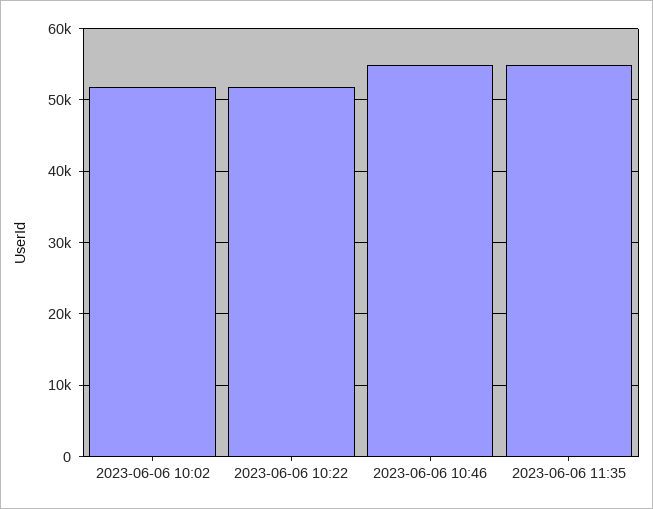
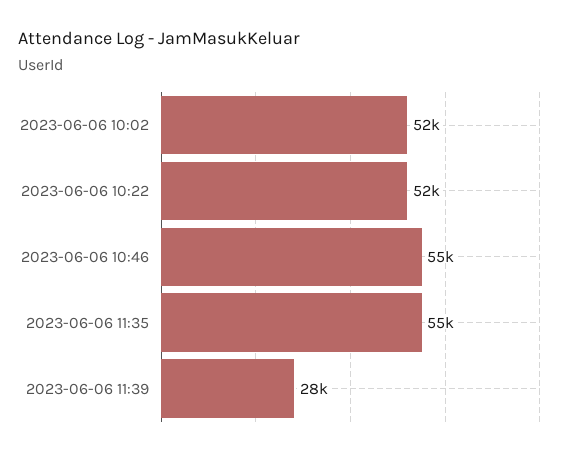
2023-06-06 11:39: none -> 28000

